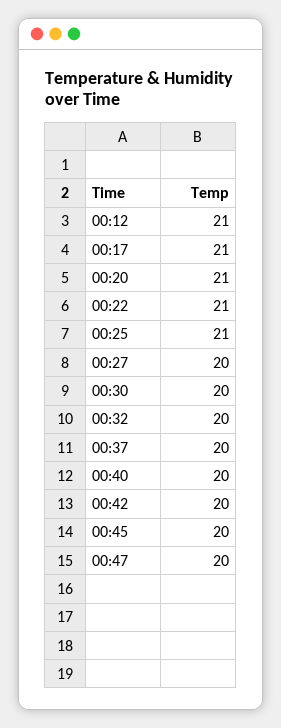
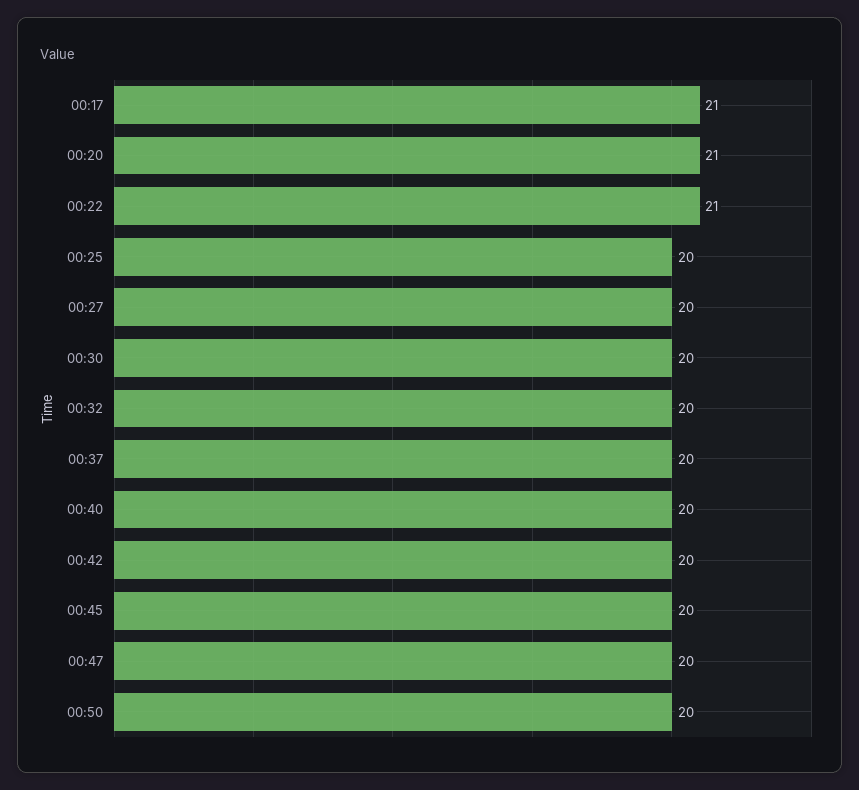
00:12: 21 -> none
00:25: 21 -> 20
00:50: none -> 20

